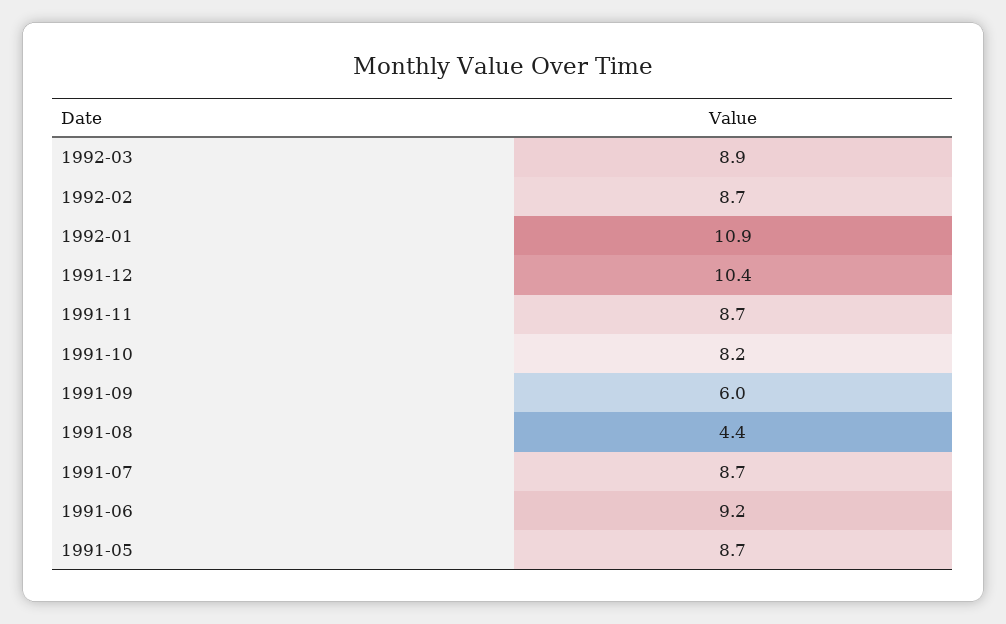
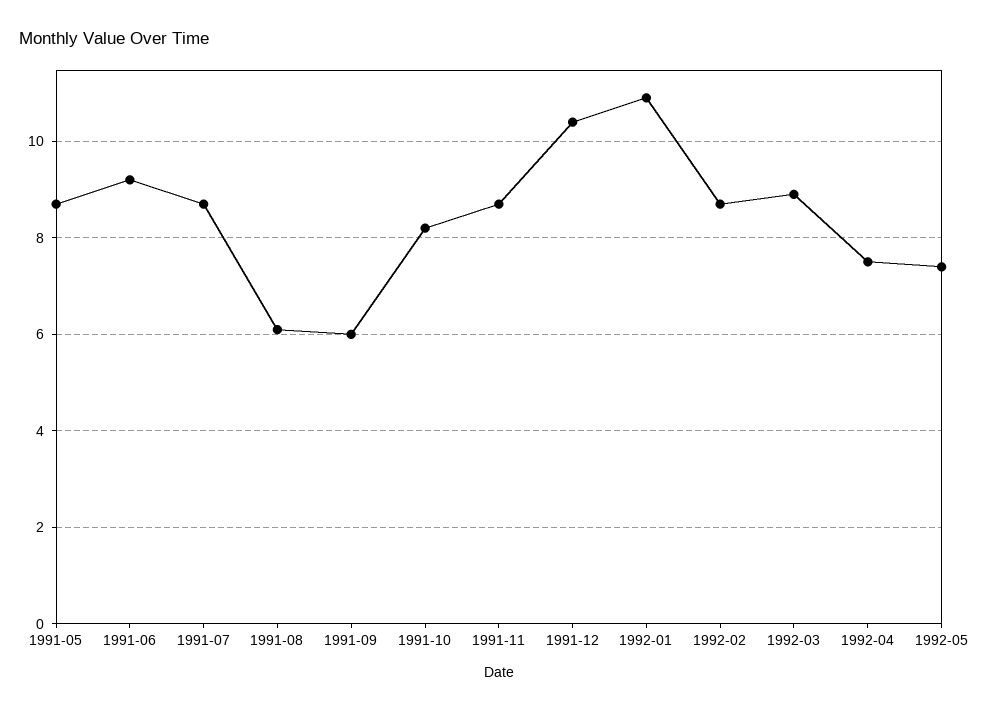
1991-08: 4.4 -> 6
1992-04: none -> 7.5
1992-05: none -> 7.5

